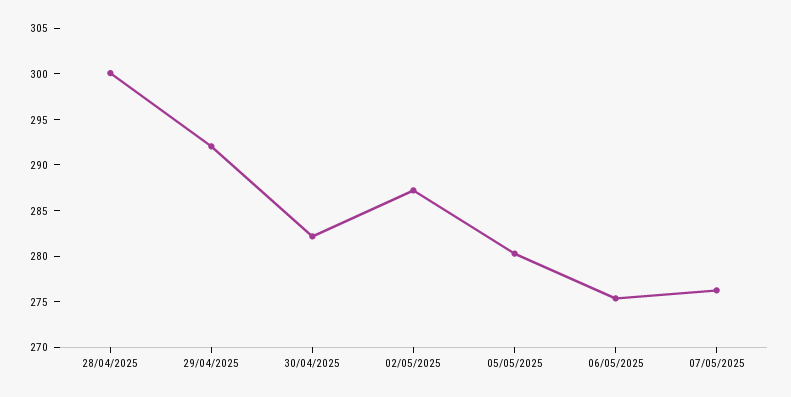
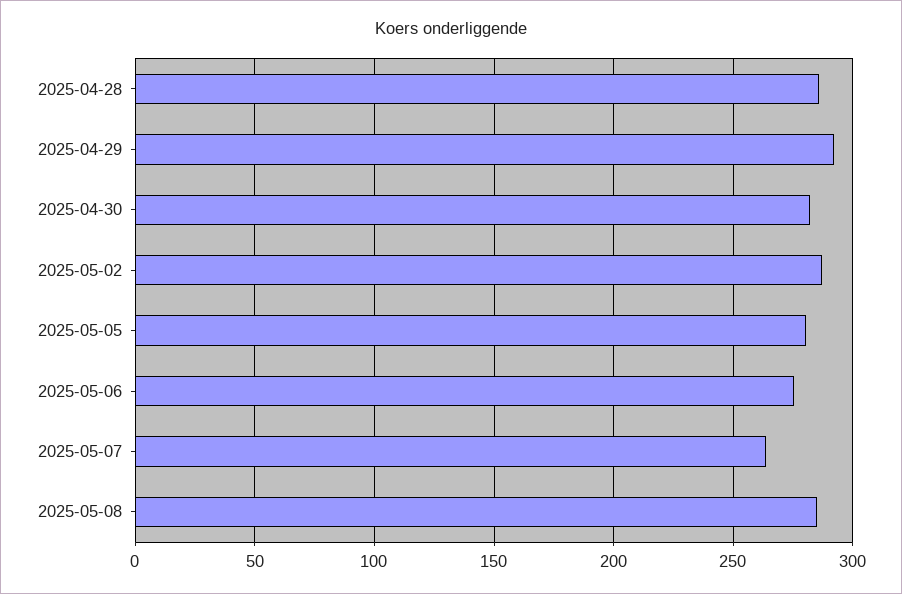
28/04/2025: 300 -> 285
07/05/2025: 276 -> 265
2025-05-08: none -> 285

